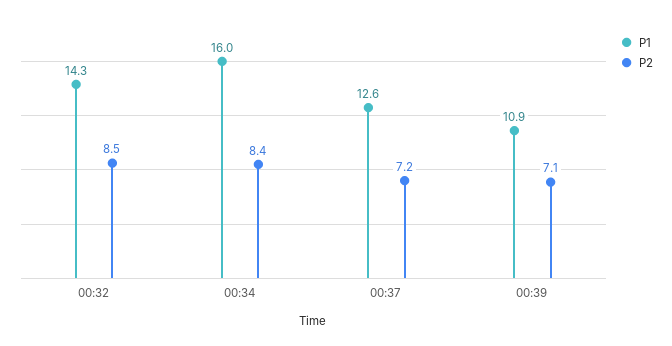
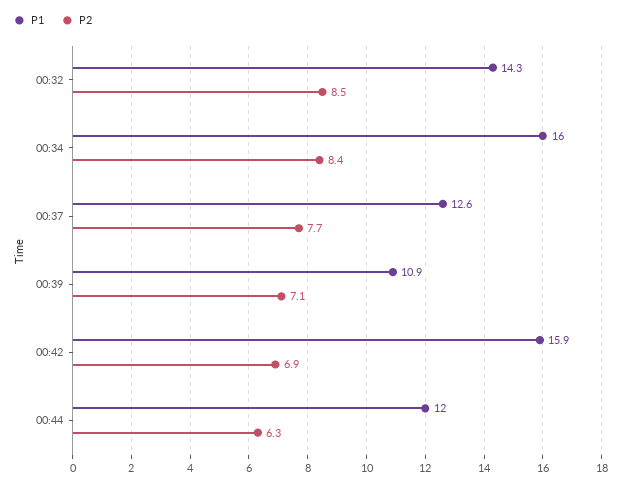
P2, 00:37: 7.2 -> 7.7
P1, 00:42: none -> 15.9
P2, 00:42: none -> 6.9
P1, 00:44: none -> 12
P2, 00:44: none -> 6.3

